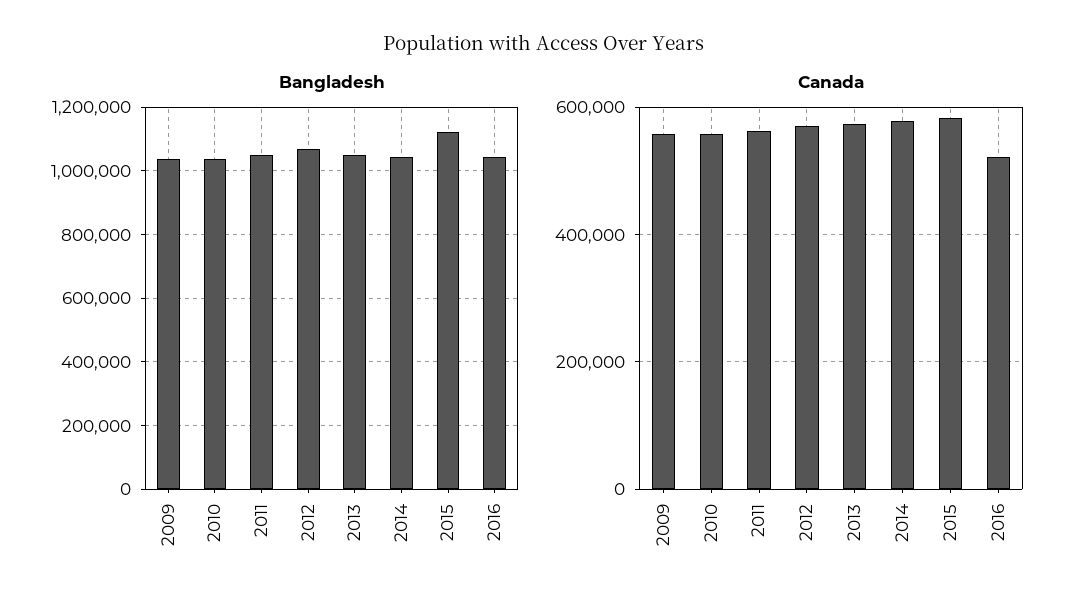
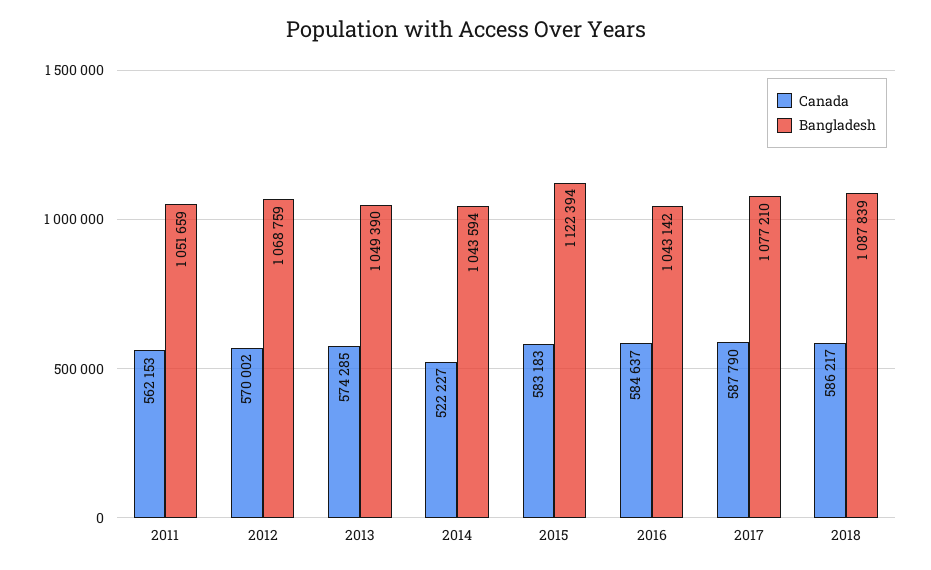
Bangladesh, 2009: 1040000 -> none
Bangladesh, 2010: 1040000 -> none
Canada, 2009: 560000 -> none
Canada, 2010: 560000 -> none
Canada, 2014: 580000 -> 522227
Canada, 2016: 520000 -> 584637
Canada, 2017: none -> 587790
Bangladesh, 2017: none -> 1077210
Canada, 2018: none -> 586217
Bangladesh, 2018: none -> 1087839

